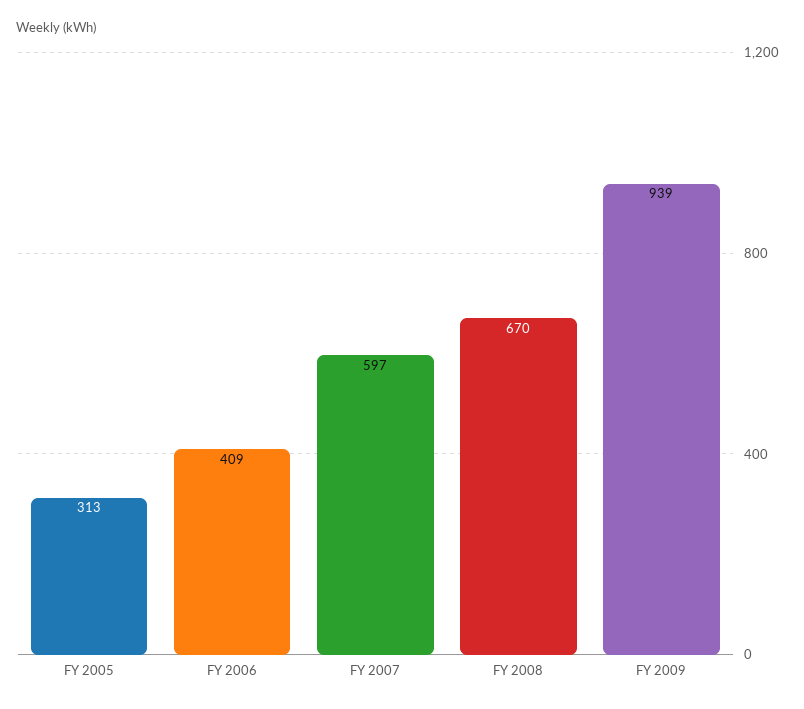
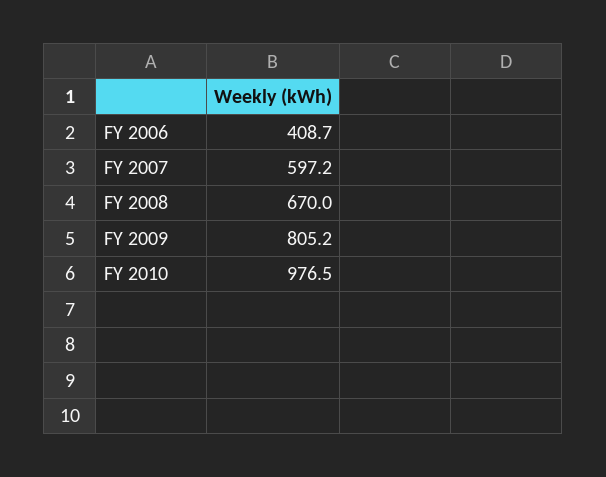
FY 2005: 313 -> none
FY 2009: 939 -> 805.2
FY 2010: none -> 976.5

